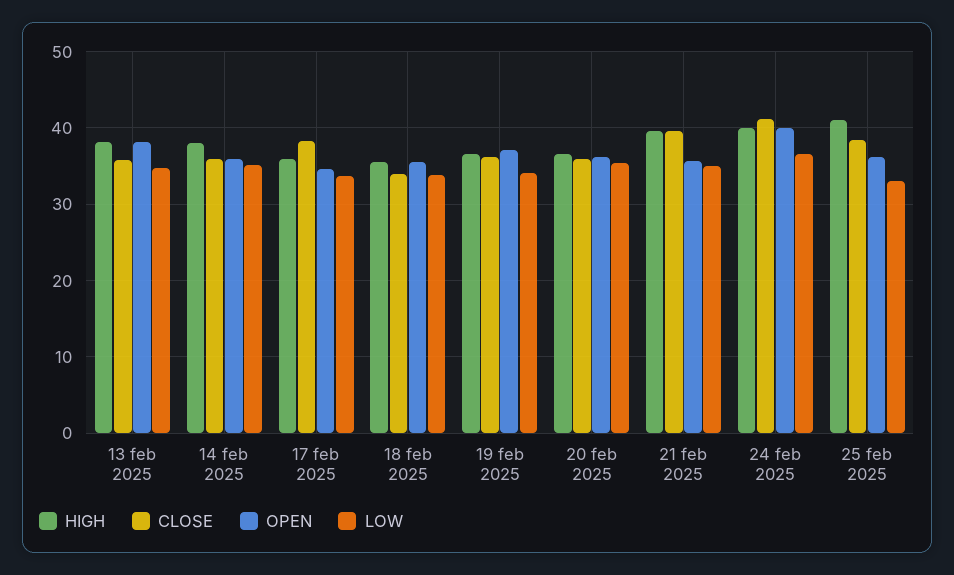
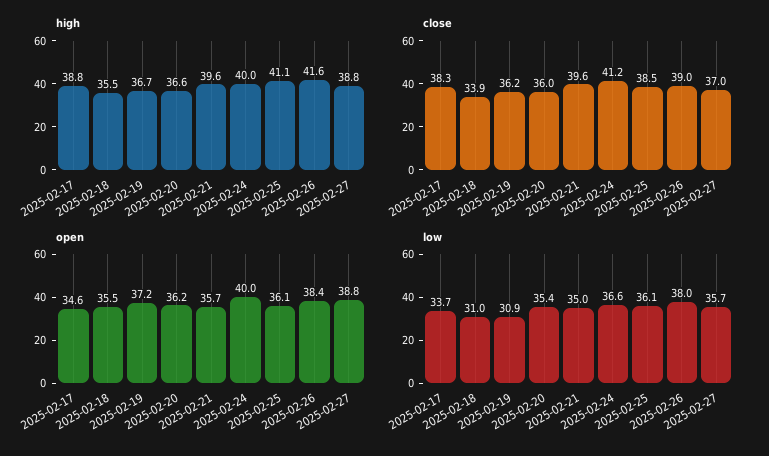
HIGH, 13 feb 2025: 38 -> none
CLOSE, 13 feb 2025: 36 -> none
OPEN, 13 feb 2025: 38 -> none
LOW, 13 feb 2025: 35 -> none
HIGH, 14 feb 2025: 38 -> none
CLOSE, 14 feb 2025: 36 -> none
OPEN, 14 feb 2025: 36 -> none
LOW, 14 feb 2025: 35 -> none
HIGH, 17 feb 2025: 36 -> 38.8
LOW, 18 feb 2025: 34 -> 31
LOW, 19 feb 2025: 34 -> 30.9
LOW, 25 feb 2025: 33 -> 36.1
HIGH, 2025-02-26: none -> 41.6
HIGH, 2025-02-27: none -> 38.8
CLOSE, 2025-02-26: none -> 39
CLOSE, 2025-02-27: none -> 37
OPEN, 2025-02-26: none -> 38.4
OPEN, 2025-02-27: none -> 38.8
LOW, 2025-02-26: none -> 38
LOW, 2025-02-27: none -> 35.7

